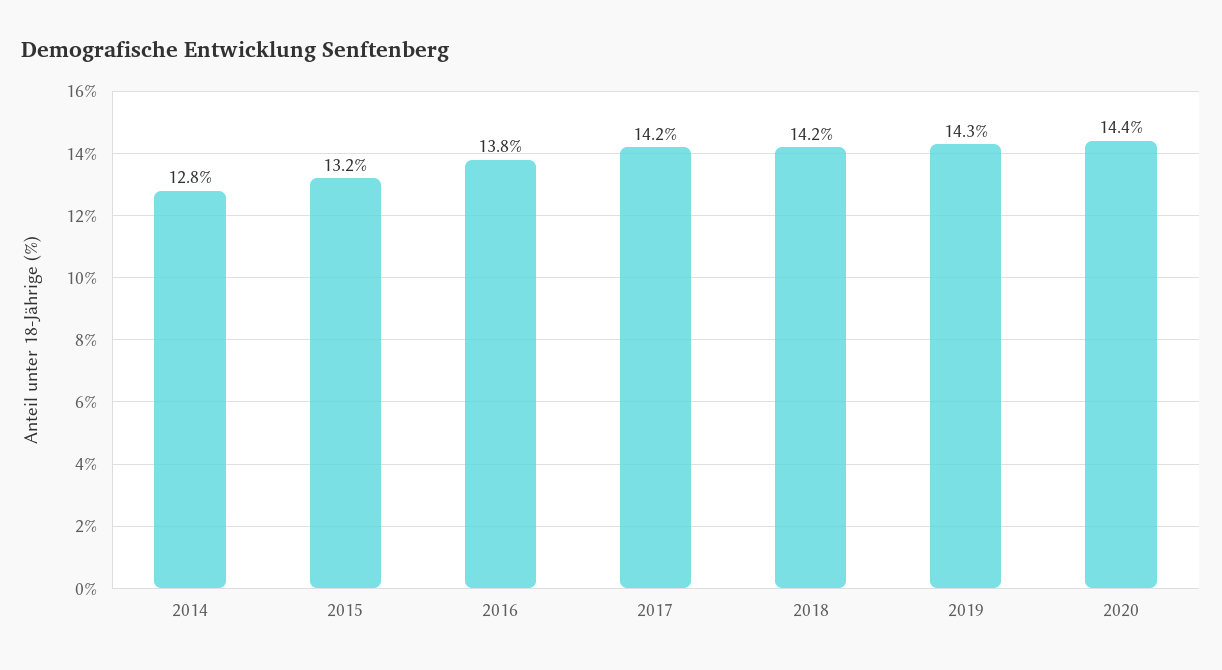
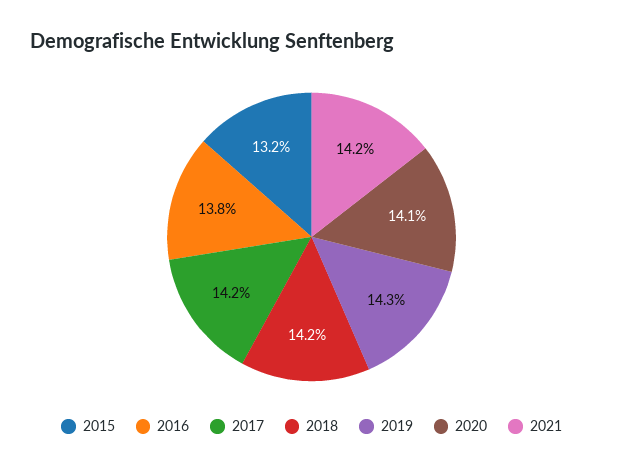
2014: 12.8 -> none
2020: 14.4 -> 14.1
2021: none -> 14.2

